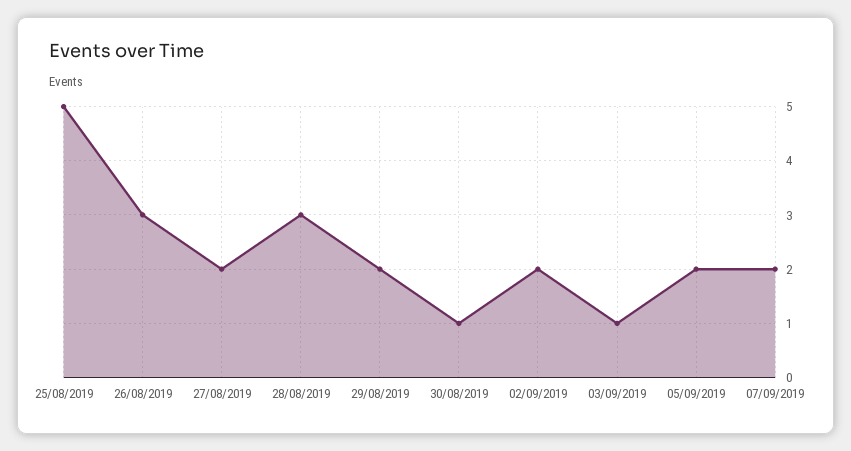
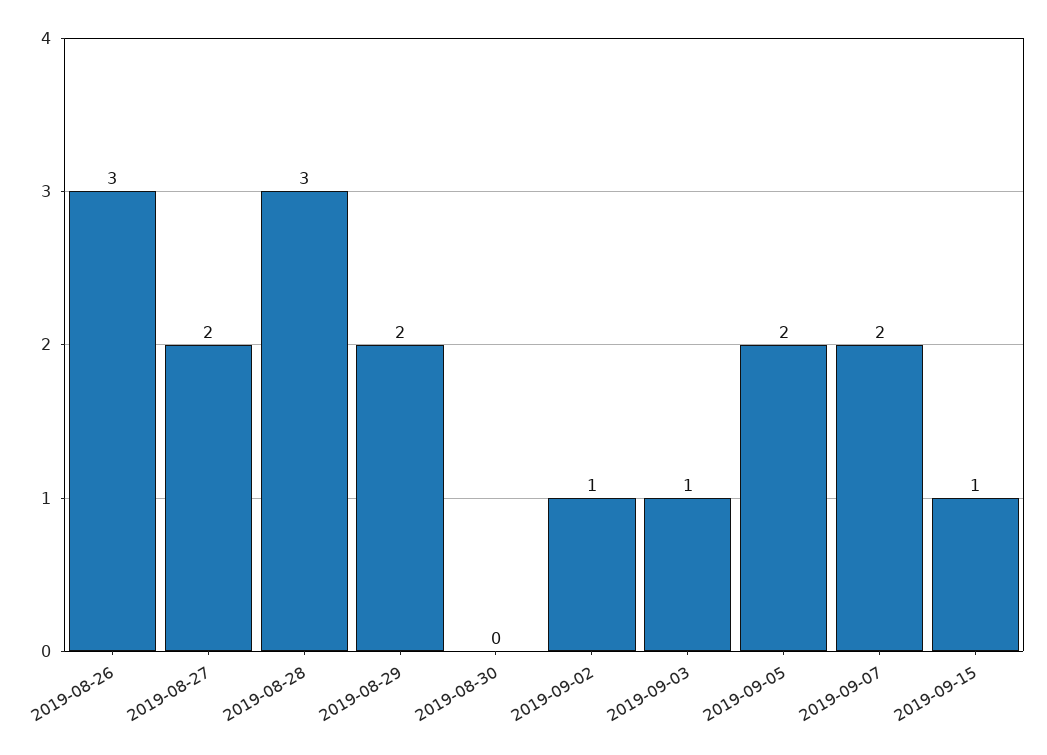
25/08/2019: 5 -> none
30/08/2019: 1 -> 0
02/09/2019: 2 -> 1
2019-09-15: none -> 1

